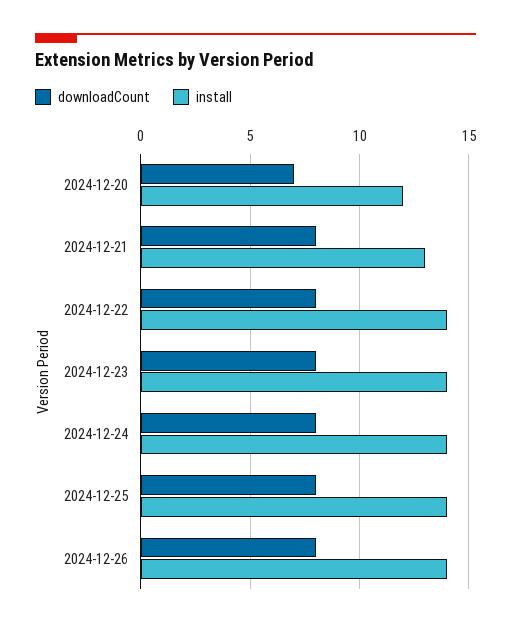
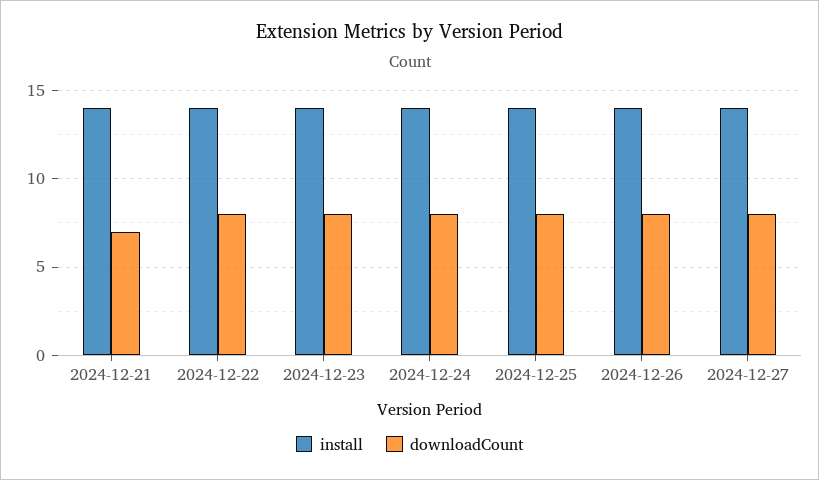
downloadCount, 2024-12-20: 7 -> none
install, 2024-12-20: 12 -> none
downloadCount, 2024-12-21: 8 -> 7
install, 2024-12-21: 13 -> 14
install, 2024-12-27: none -> 14
downloadCount, 2024-12-27: none -> 8

